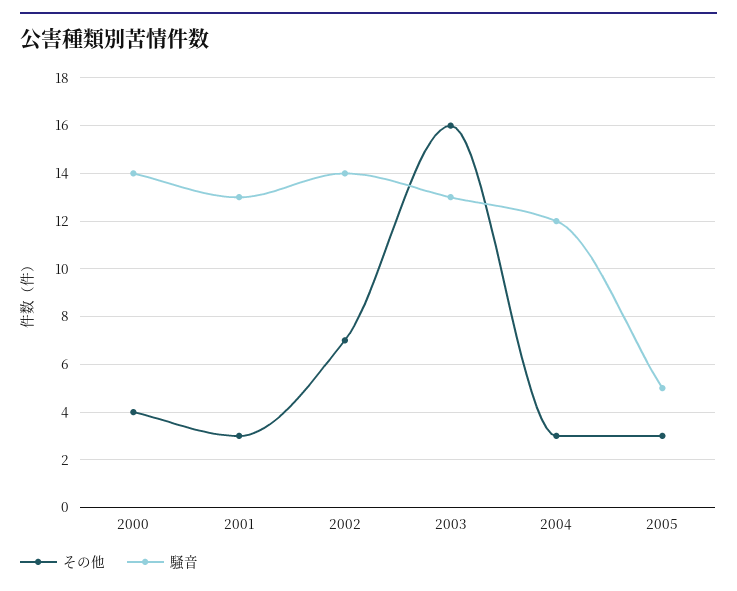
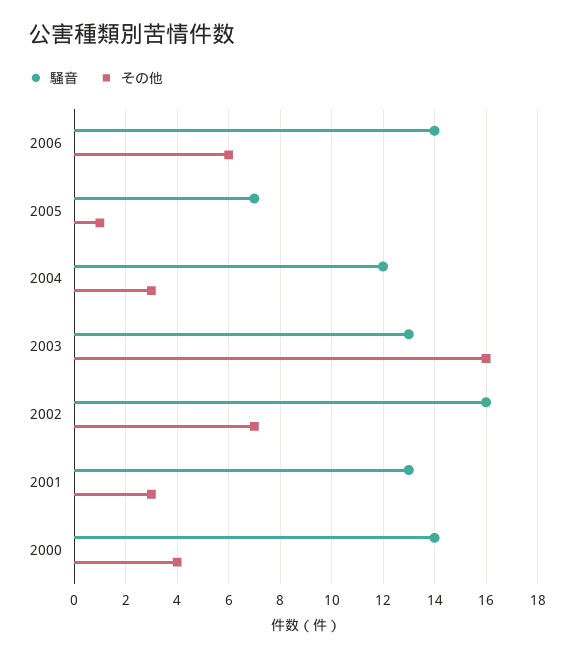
騒音, 2002: 14 -> 16
その他, 2005: 3 -> 1
騒音, 2005: 5 -> 7
騒音, 2006: none -> 14
その他, 2006: none -> 6

